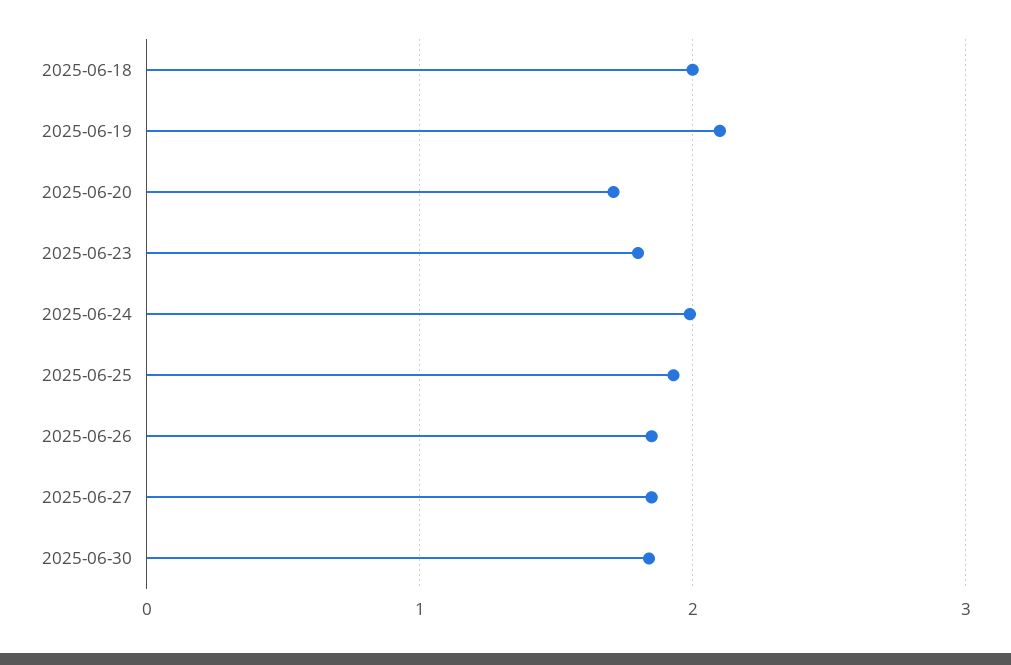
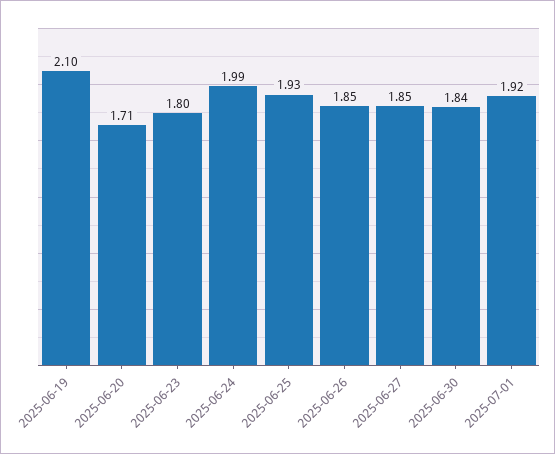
2025-06-18: 2 -> none
2025-07-01: none -> 1.92

